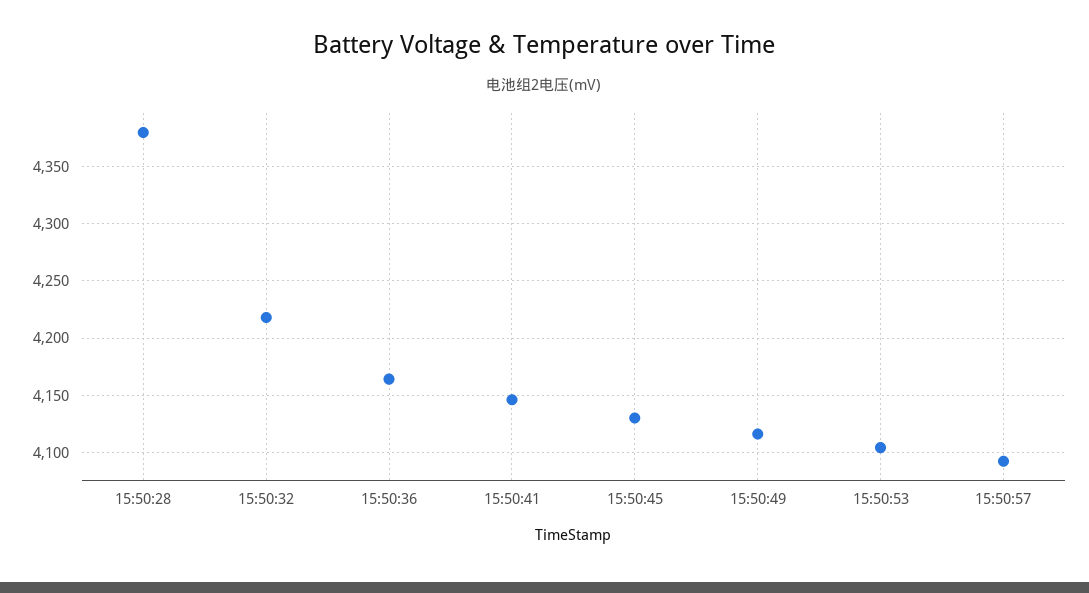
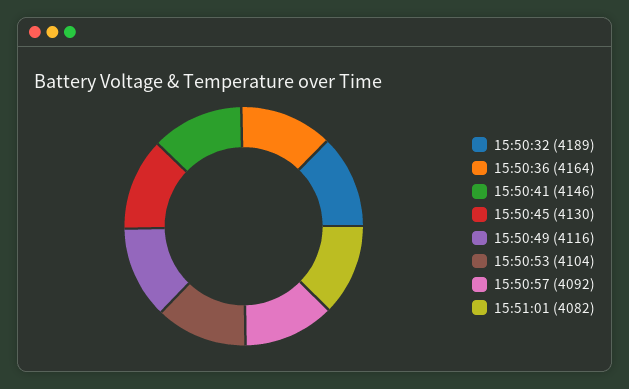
15:50:28: 4380 -> none
15:50:32: 4220 -> 4189
15:51:01: none -> 4082

